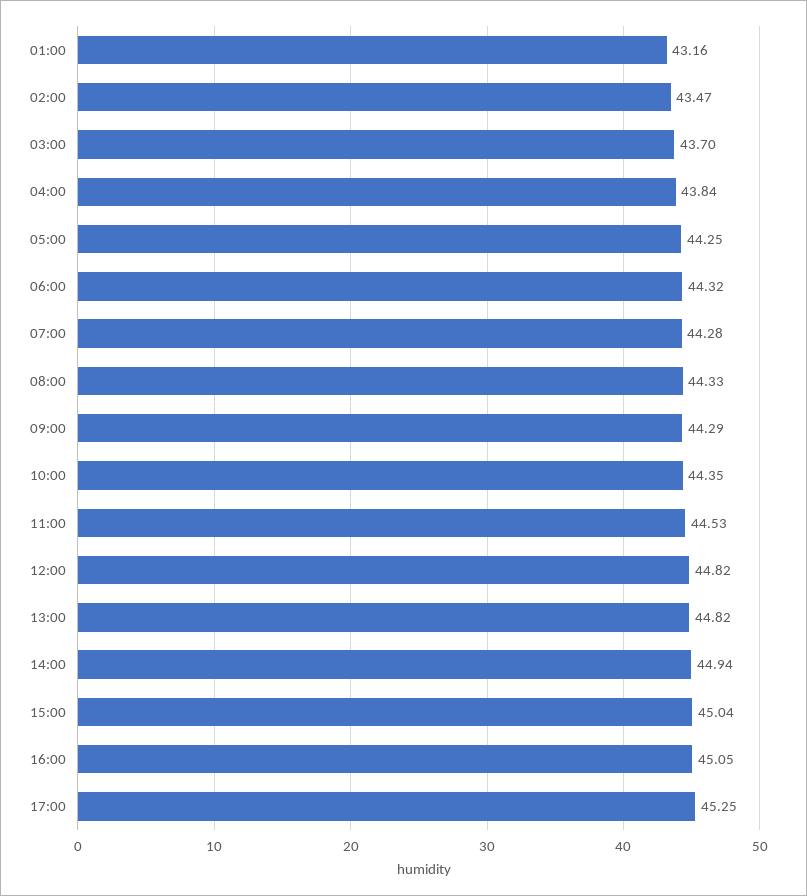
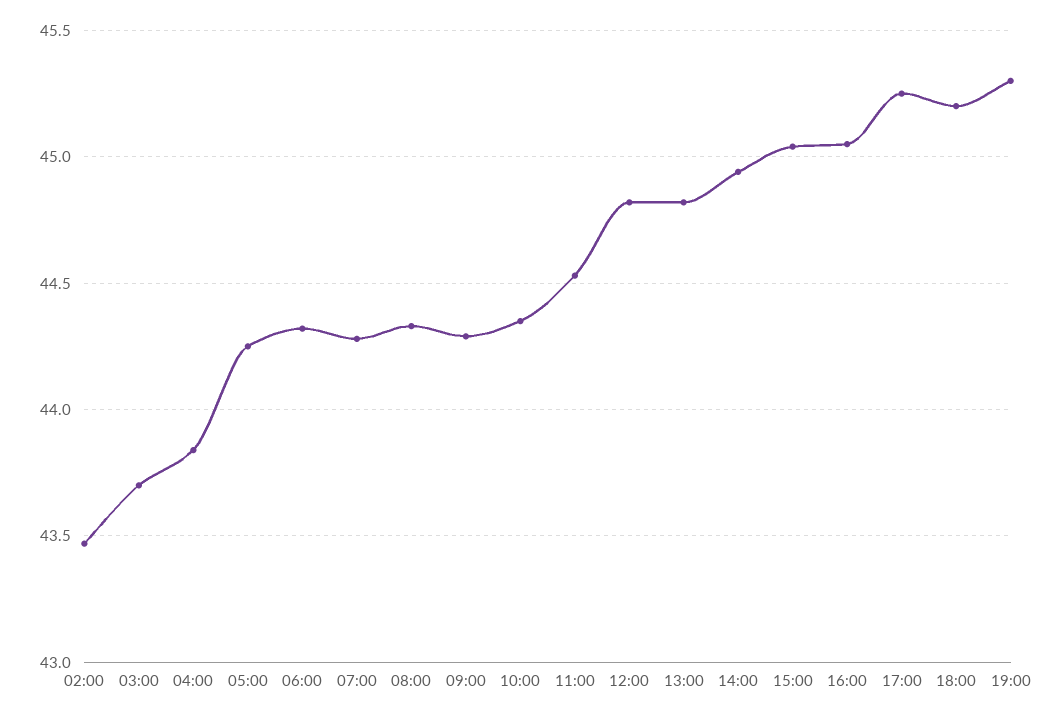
01:00: 43.16 -> none
18:00: none -> 45.2
19:00: none -> 45.3

